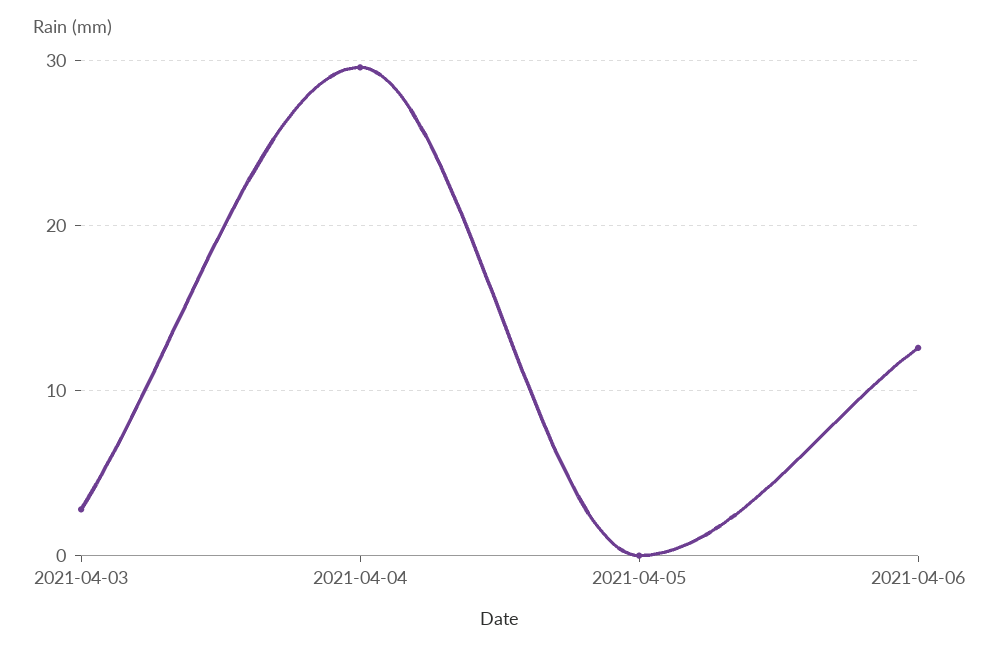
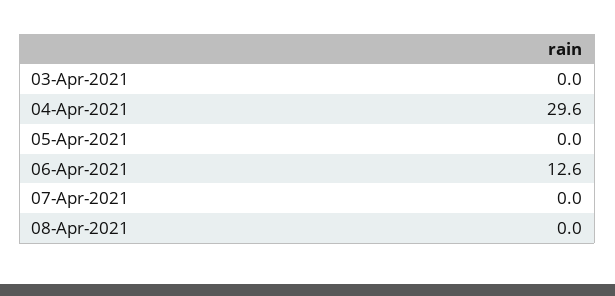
2021-04-03: 3 -> 0
07-Apr-2021: none -> 0
08-Apr-2021: none -> 0

